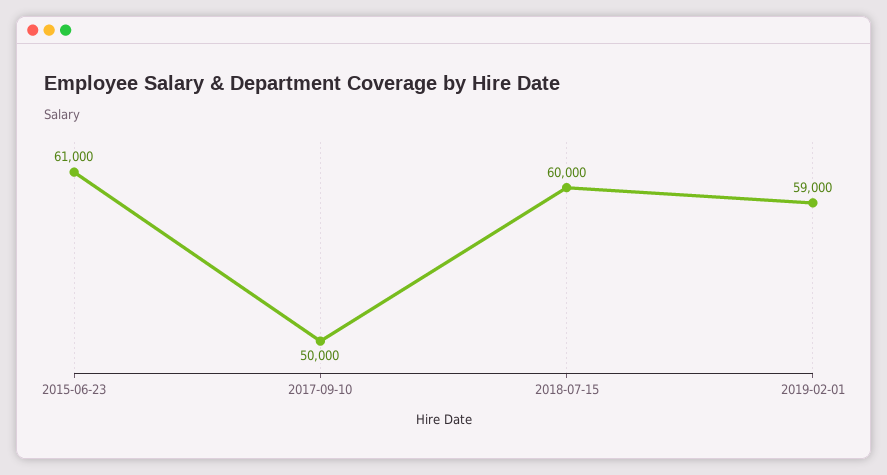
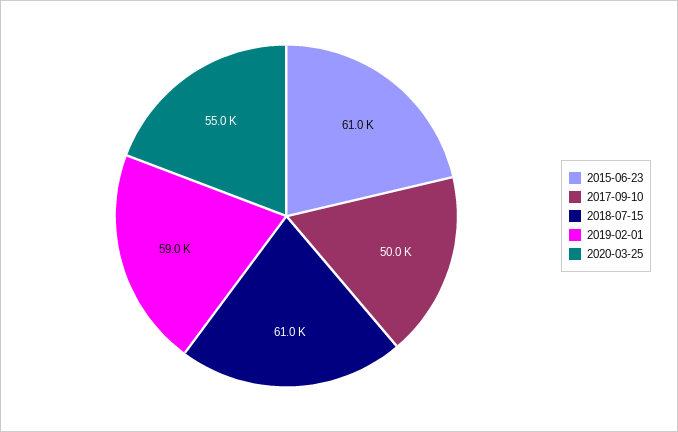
2018-07-15: 60000 -> 61000
2020-03-25: none -> 55000

